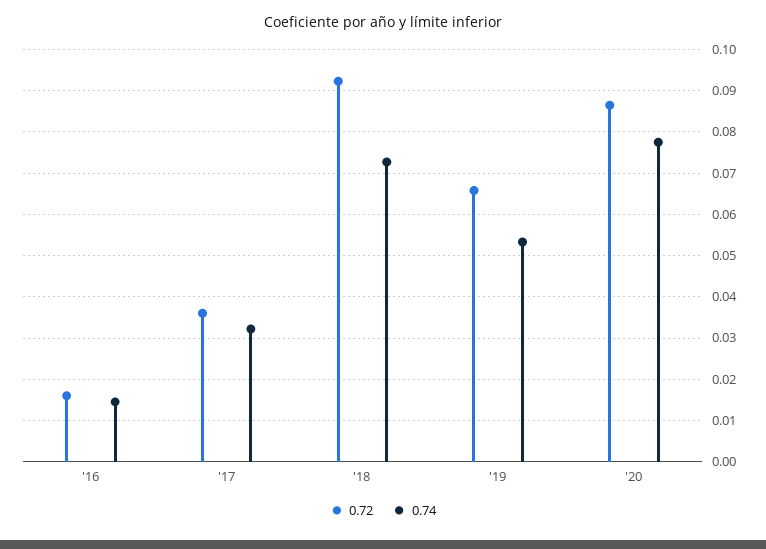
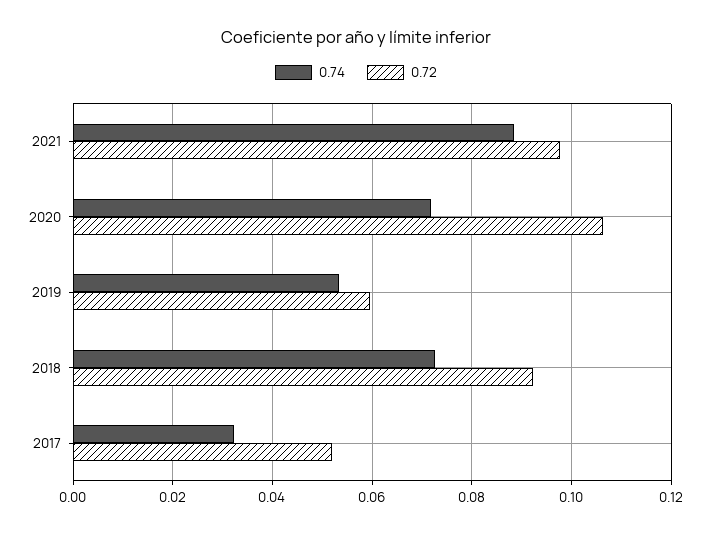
0.72, '16: 0.016 -> none
0.74, '16: 0.014 -> none
0.72, '17: 0.036 -> 0.052
0.72, '19: 0.066 -> 0.06
0.72, '20: 0.086 -> 0.106
0.74, '20: 0.078 -> 0.072
0.74, 2021: none -> 0.088
0.72, 2021: none -> 0.098

